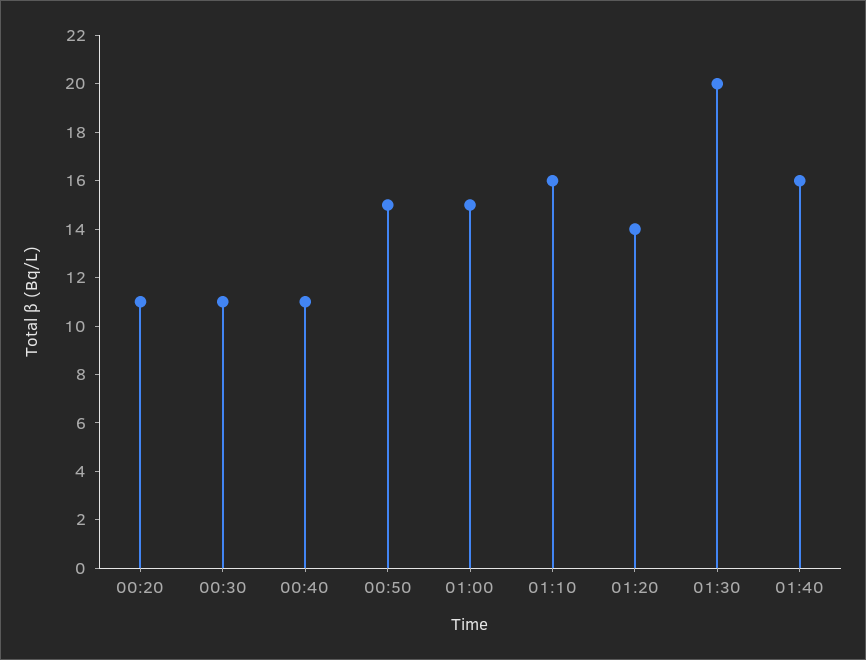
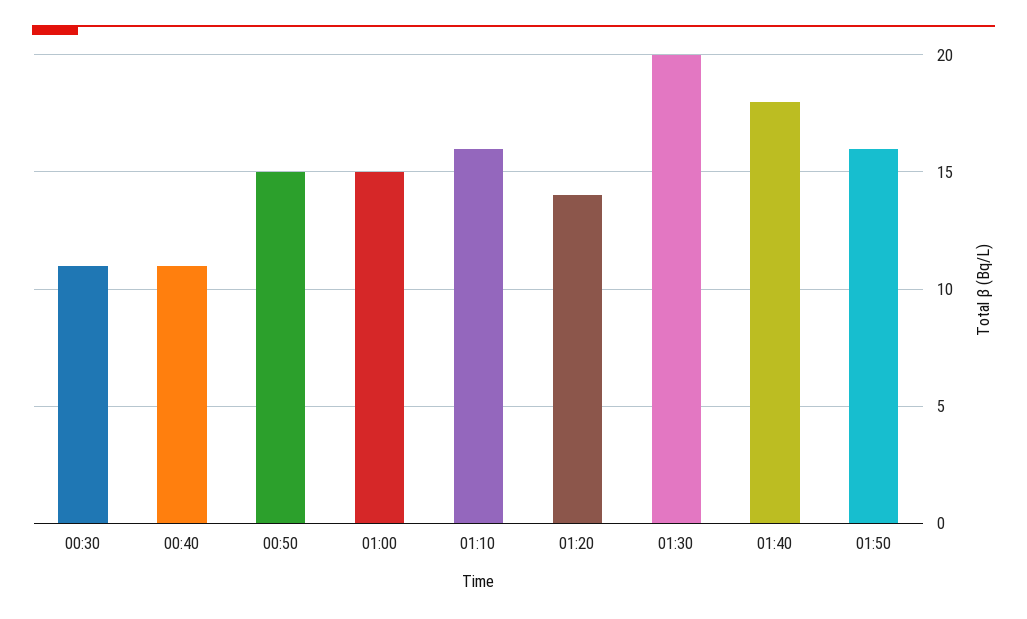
00:20: 11 -> none
01:40: 16 -> 18
01:50: none -> 16

